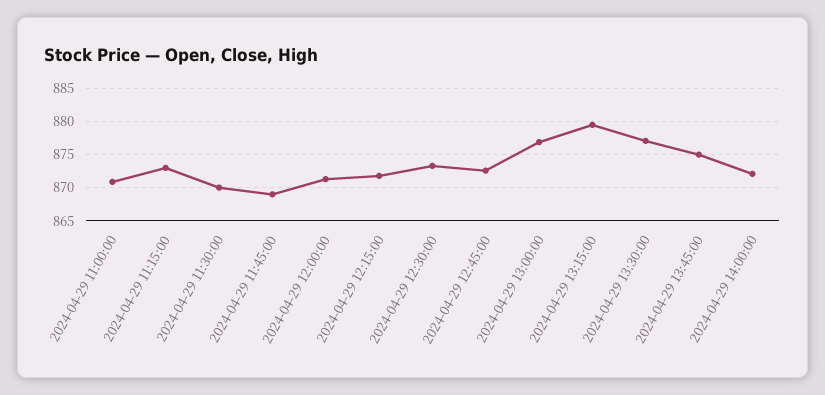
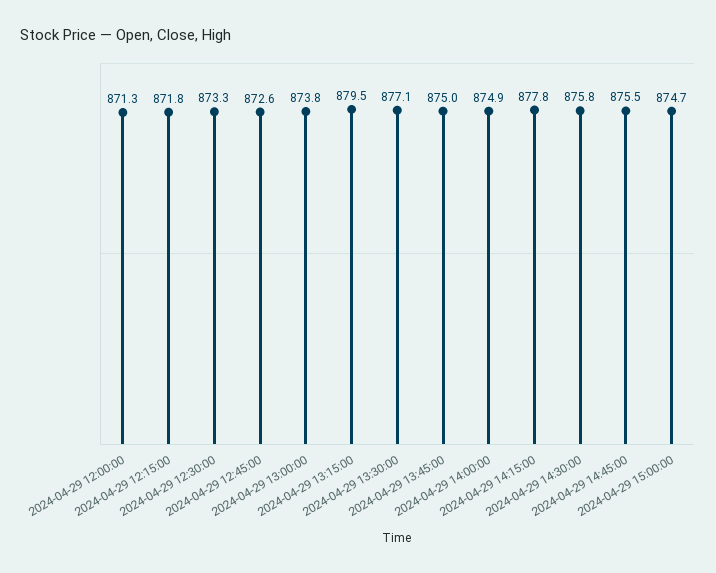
2024-04-29 11:00:00: 871 -> none
2024-04-29 11:15:00: 873 -> none
2024-04-29 11:30:00: 870 -> none
2024-04-29 11:45:00: 869 -> none
2024-04-29 13:00:00: 877 -> 873.8
2024-04-29 14:00:00: 872 -> 874.9
2024-04-29 14:15:00: none -> 877.8
2024-04-29 14:30:00: none -> 875.8
2024-04-29 14:45:00: none -> 875.5
2024-04-29 15:00:00: none -> 874.7

